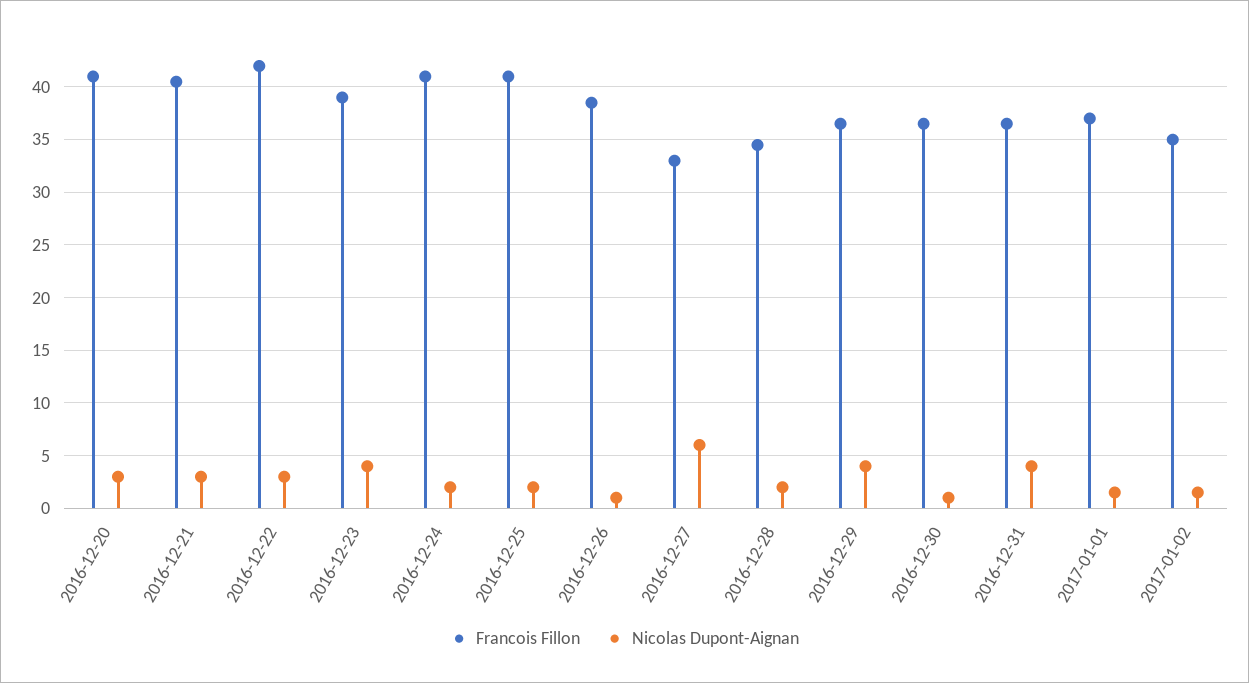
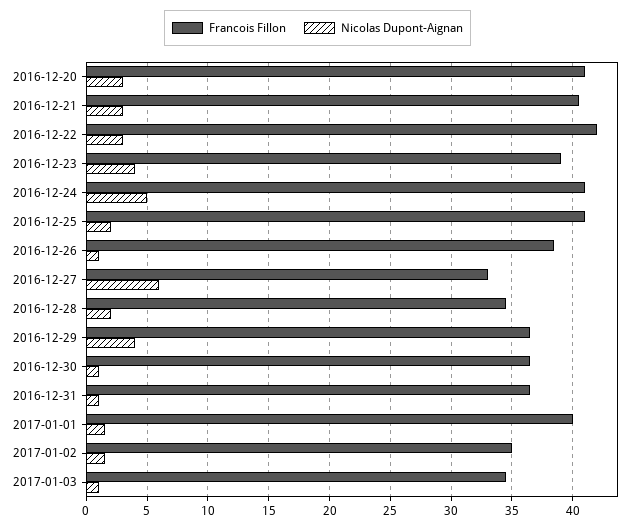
Nicolas Dupont-Aignan, 2016-12-24: 2 -> 5
Nicolas Dupont-Aignan, 2016-12-31: 4 -> 1
Francois Fillon, 2017-01-01: 37 -> 40
Francois Fillon, 2017-01-03: none -> 34.5
Nicolas Dupont-Aignan, 2017-01-03: none -> 1

